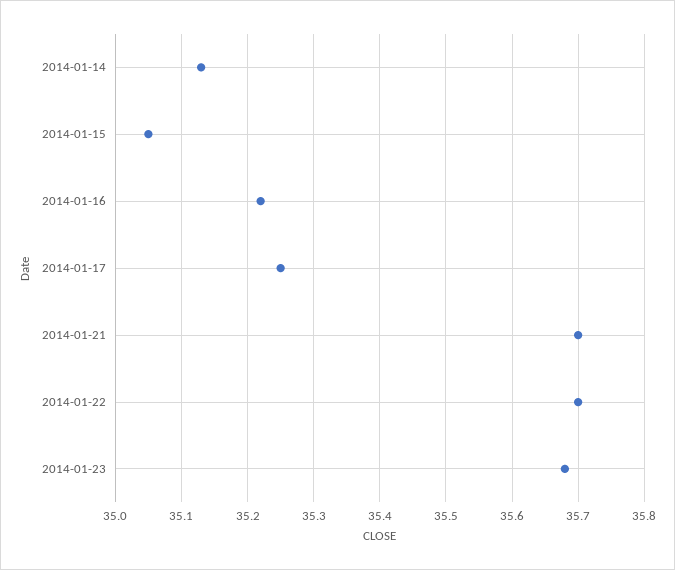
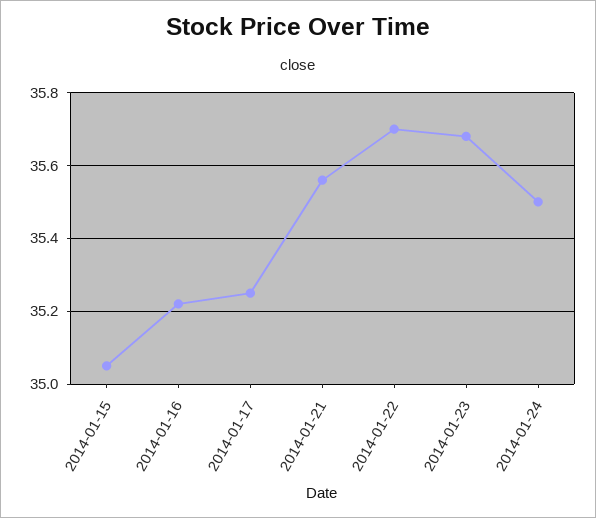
2014-01-14: 35.13 -> none
2014-01-21: 35.7 -> 35.55
2014-01-24: none -> 35.5

